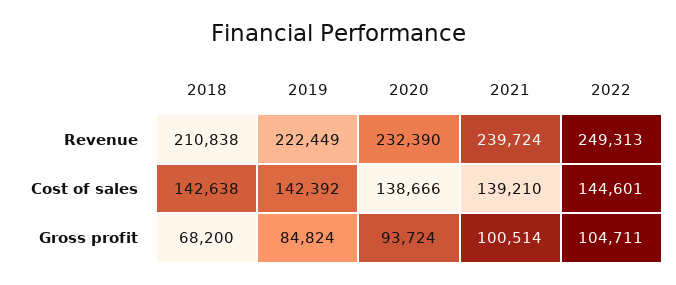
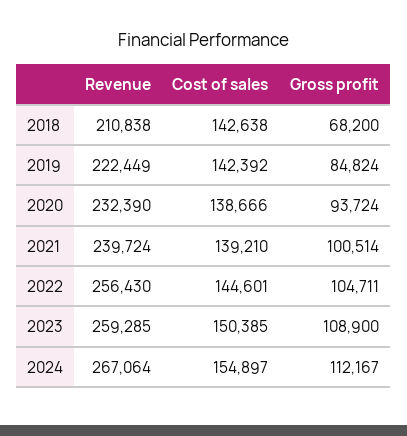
2022, Revenue: 249313 -> 256430
2023, Revenue: none -> 259285
2023, Cost of sales: none -> 150385
2023, Gross profit: none -> 108900
2024, Revenue: none -> 267064
2024, Cost of sales: none -> 154897
2024, Gross profit: none -> 112167

